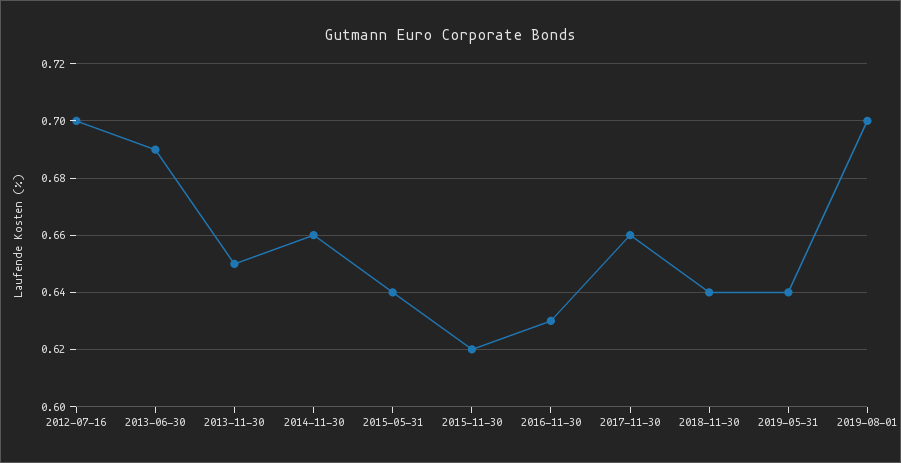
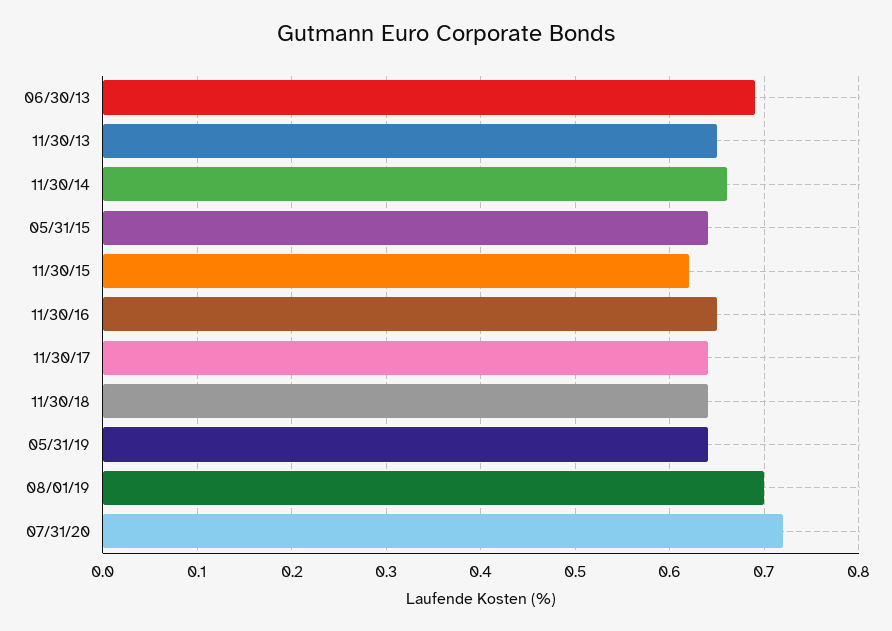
2012-07-16: 0.7 -> none
2016-11-30: 0.63 -> 0.65
2017-11-30: 0.66 -> 0.64
07/31/20: none -> 0.72

